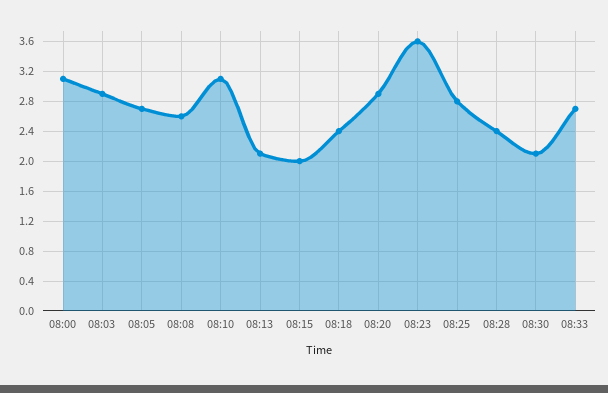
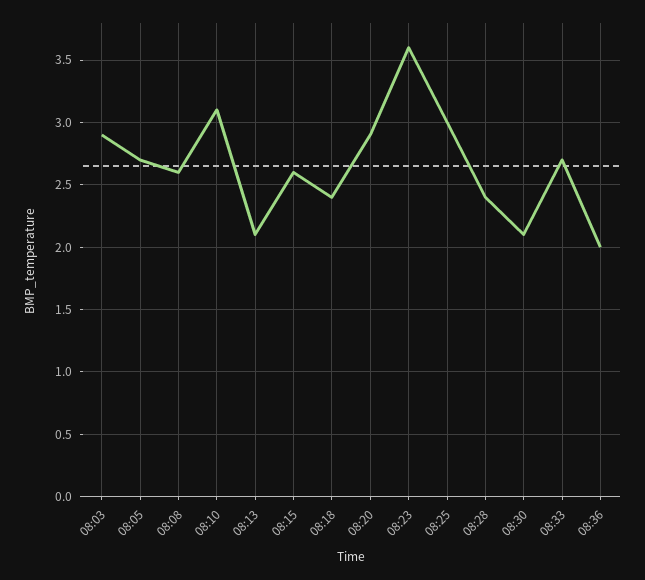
08:00: 3.1 -> none
08:15: 2 -> 2.6
08:25: 2.8 -> 3
08:36: none -> 2

